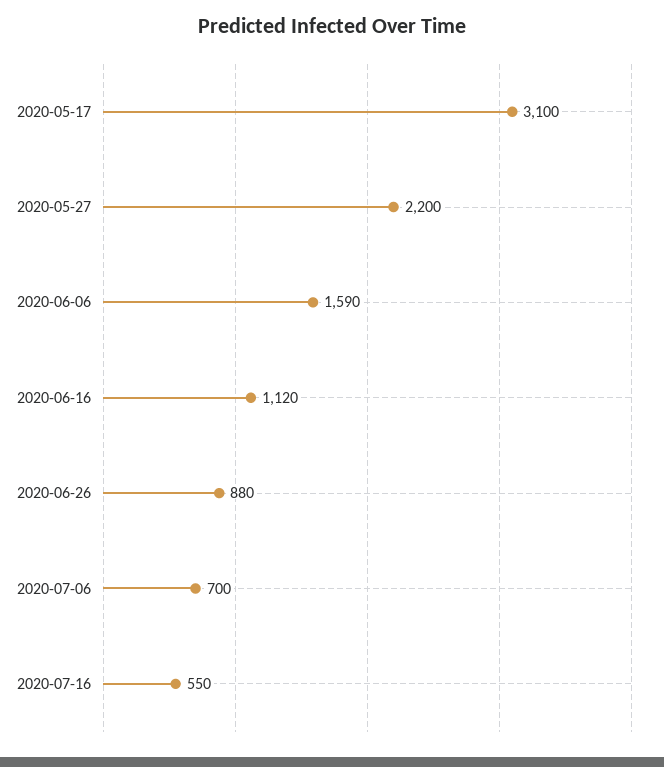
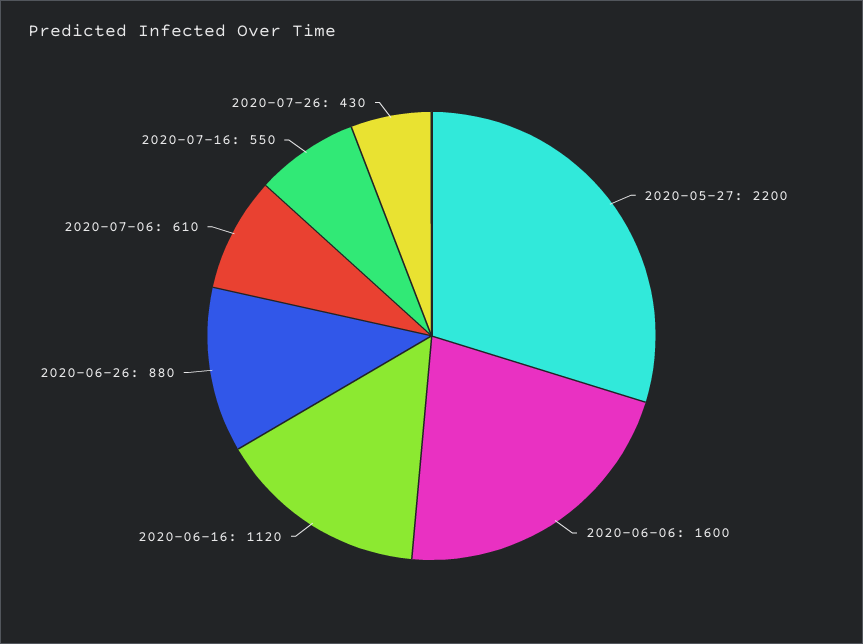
2020-05-17: 3100 -> none
2020-06-06: 1590 -> 1600
2020-07-06: 700 -> 610
2020-07-26: none -> 430

